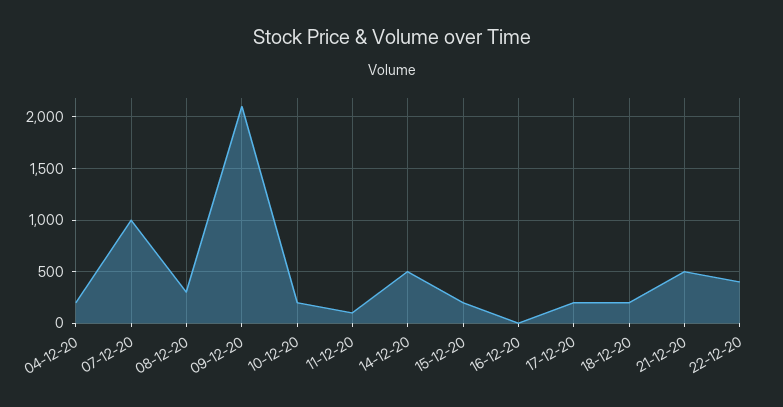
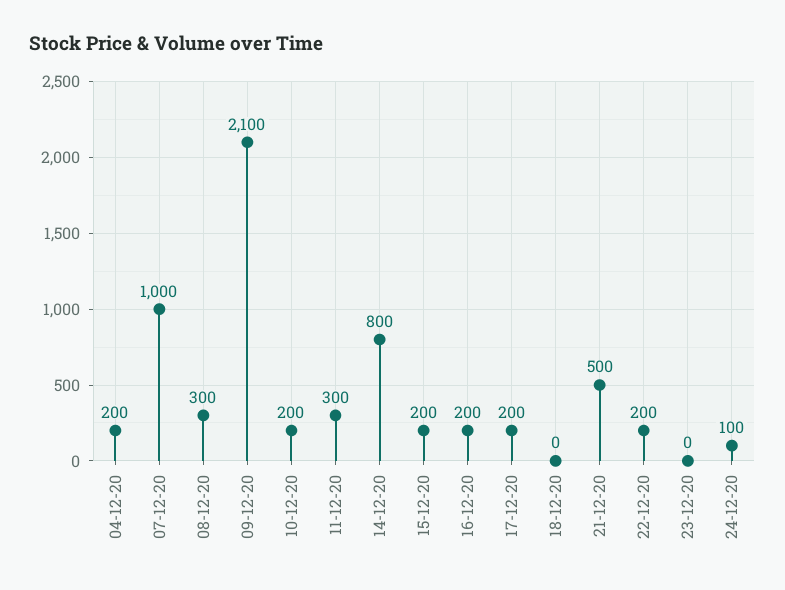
11-12-20: 100 -> 300
14-12-20: 500 -> 800
16-12-20: 0 -> 200
18-12-20: 200 -> 0
22-12-20: 400 -> 200
23-12-20: none -> 0
24-12-20: none -> 100

